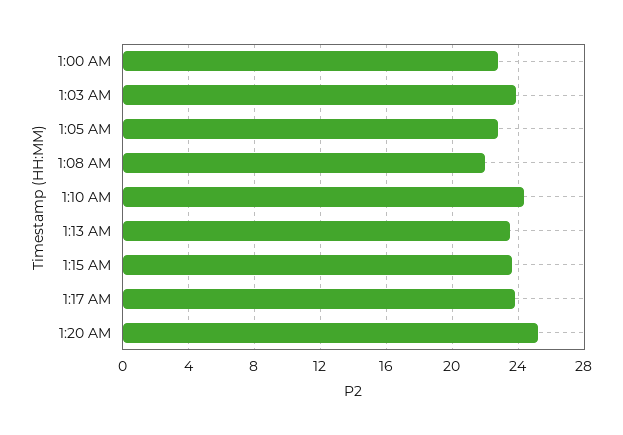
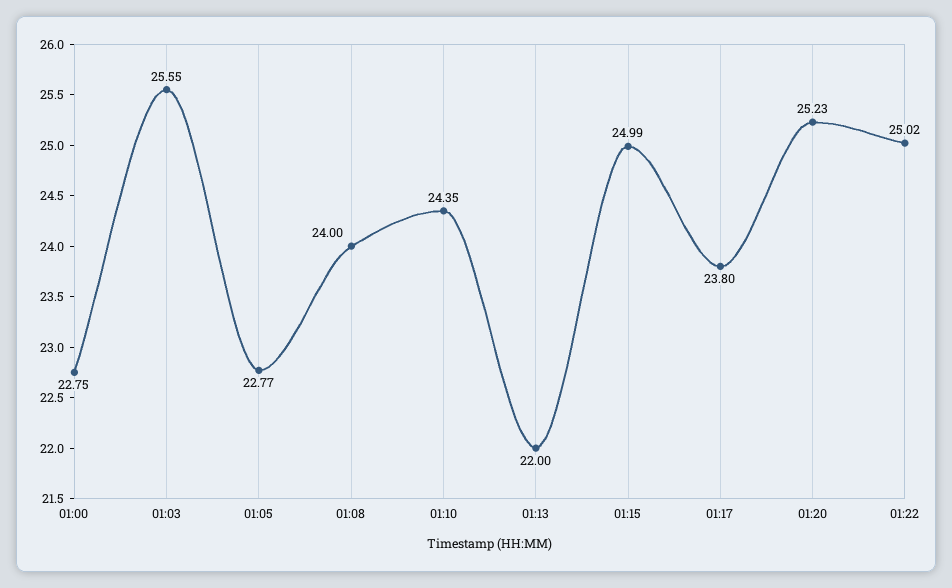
1:03 AM: 24 -> 25.55
1:08 AM: 22 -> 24
1:13 AM: 23.5 -> 22
1:15 AM: 23.5 -> 24.99
01:22: none -> 25.02

